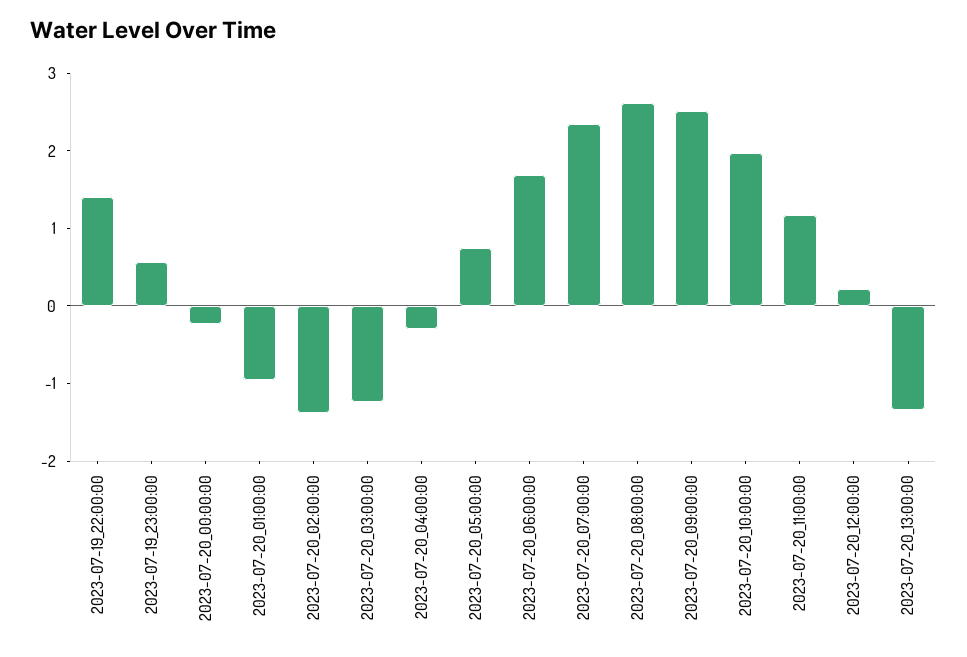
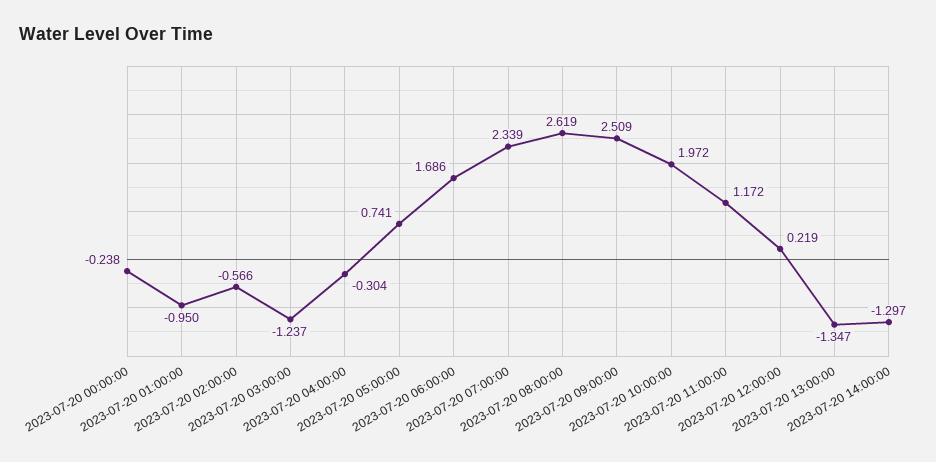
2023-07-19_22:00:00: 1.4 -> none
2023-07-19_23:00:00: 0.6 -> none
2023-07-20_02:00:00: -1.4 -> -0.566
2023-07-20 14:00:00: none -> -1.297

